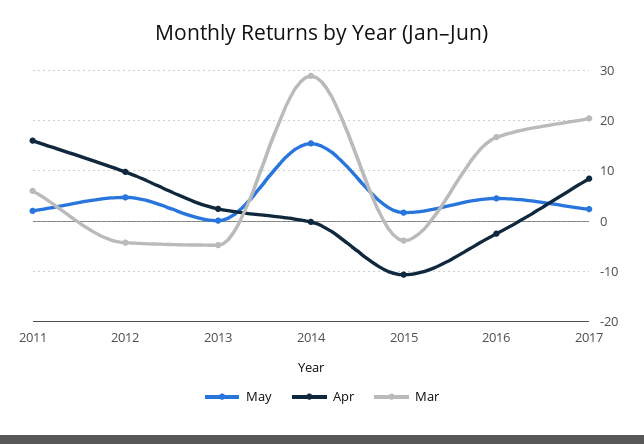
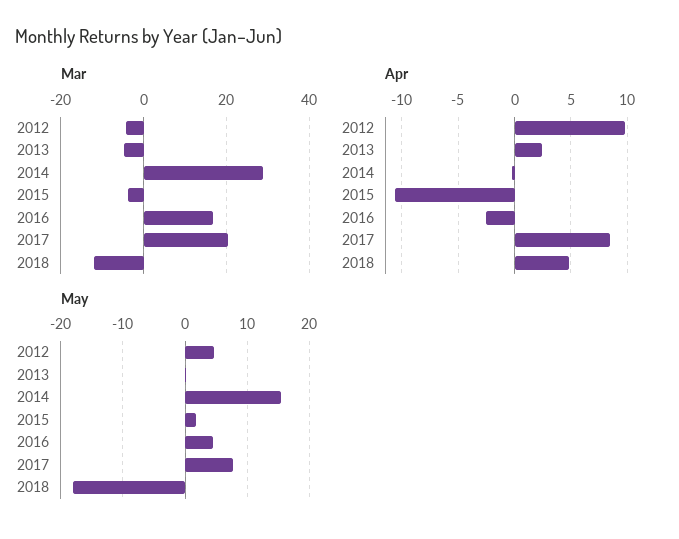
May, 2011: 2 -> none
Apr, 2011: 16 -> none
Mar, 2011: 6 -> none
May, 2017: 2 -> 8
Mar, 2018: none -> -12
Apr, 2018: none -> 5
May, 2018: none -> -18

